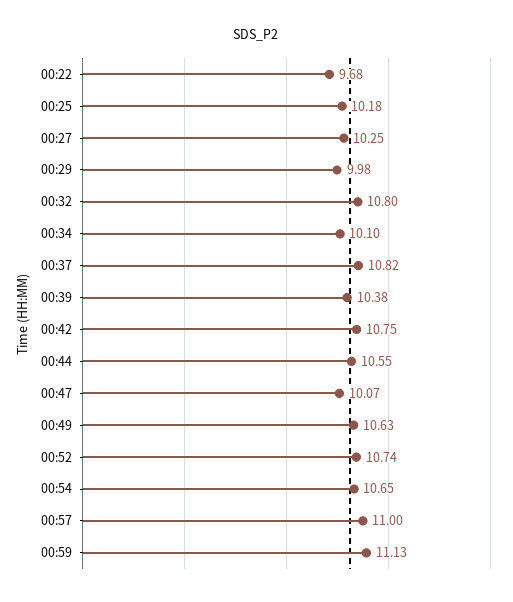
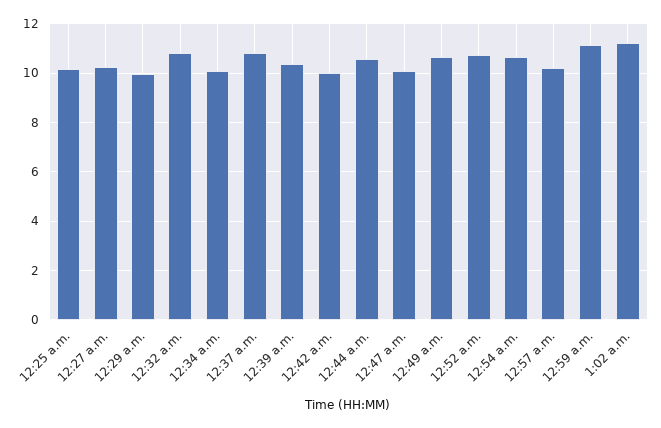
00:22: 9.68 -> none
00:42: 10.75 -> 10
00:57: 11 -> 10.25
1:02 a.m.: none -> 11.25

